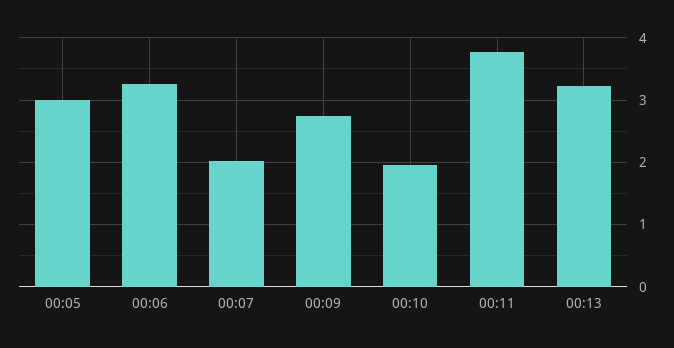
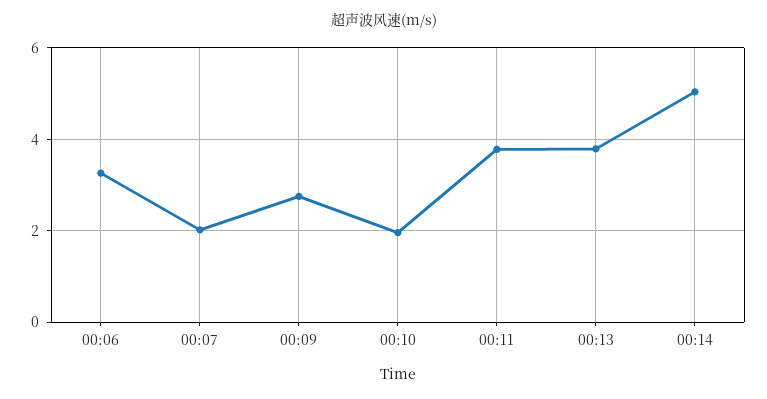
00:05: 3 -> none
00:13: 3.2 -> 3.8
00:14: none -> 5

